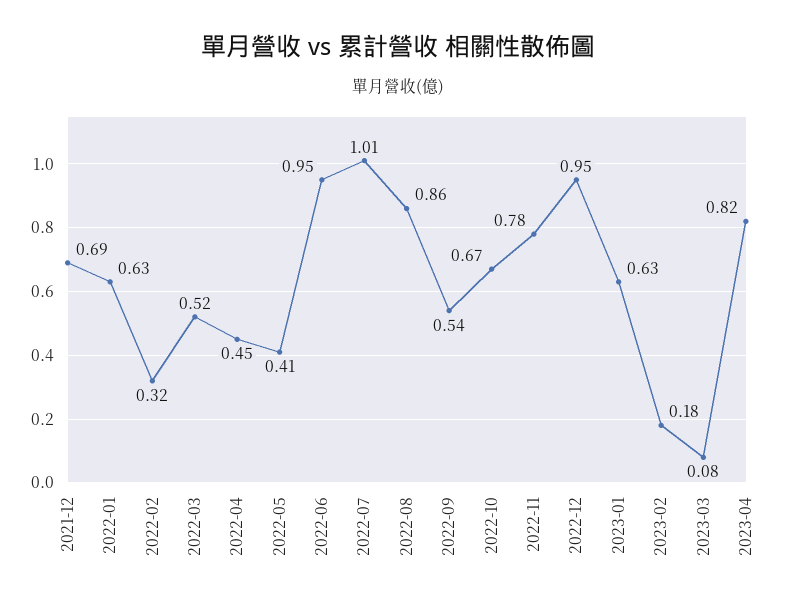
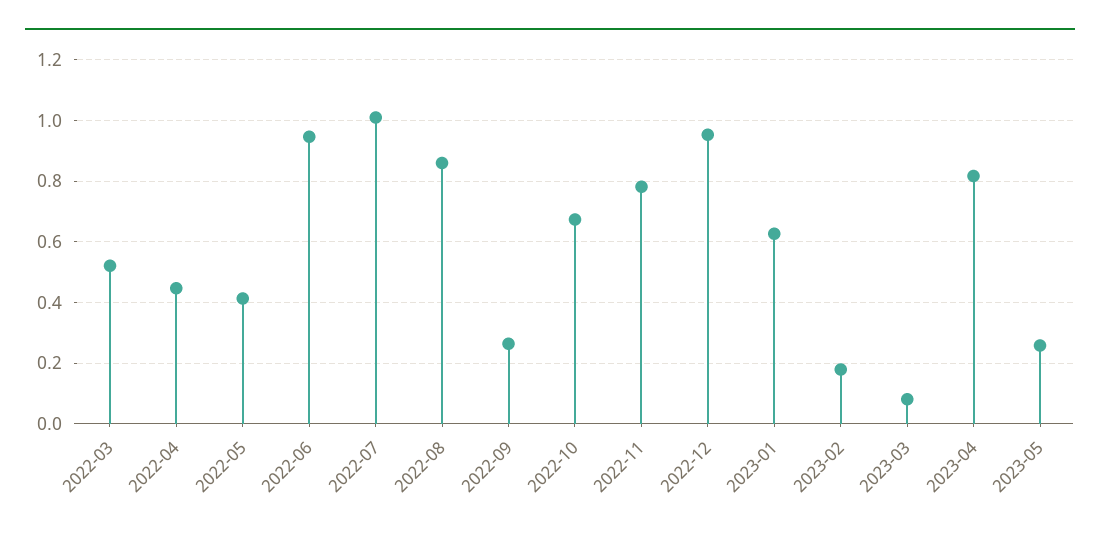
2021-12: 0.69 -> none
2022-01: 0.63 -> none
2022-02: 0.32 -> none
2022-09: 0.54 -> 0.26
2023-05: none -> 0.26

